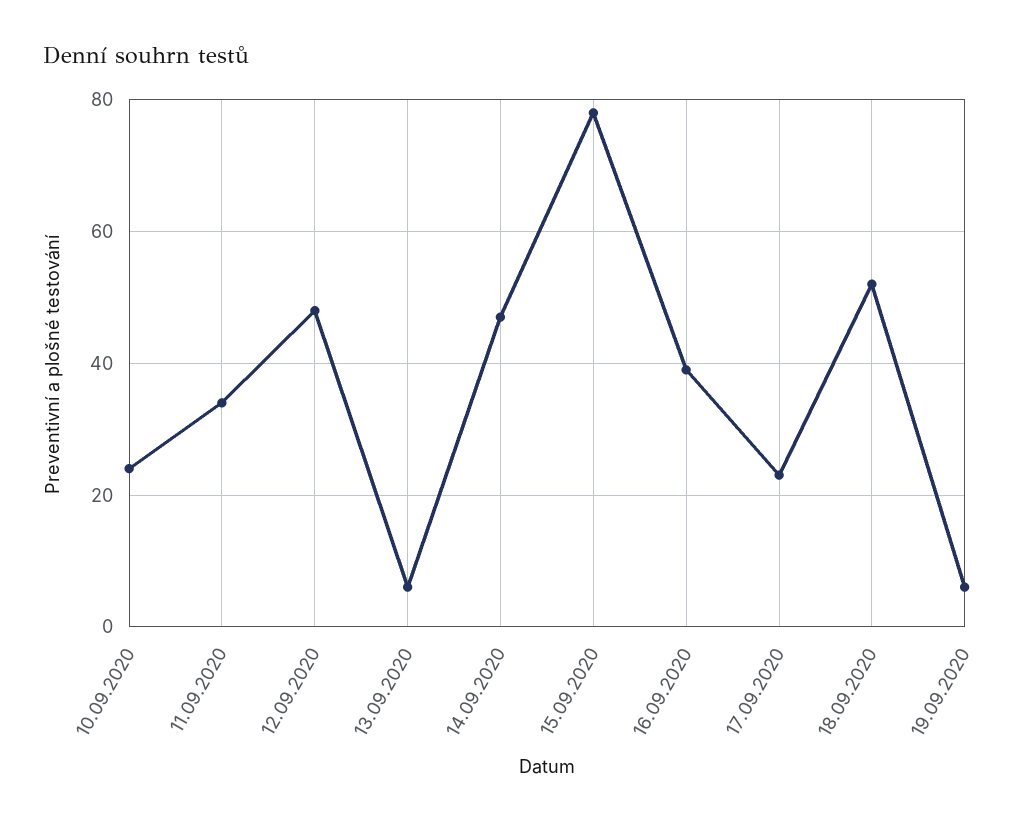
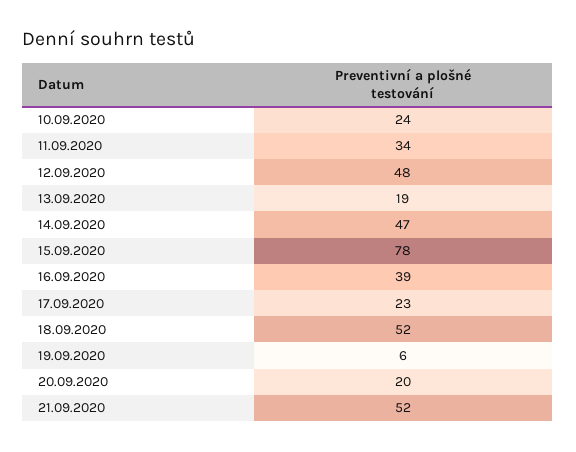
13.09.2020: 5 -> 19
20.09.2020: none -> 20
21.09.2020: none -> 52

